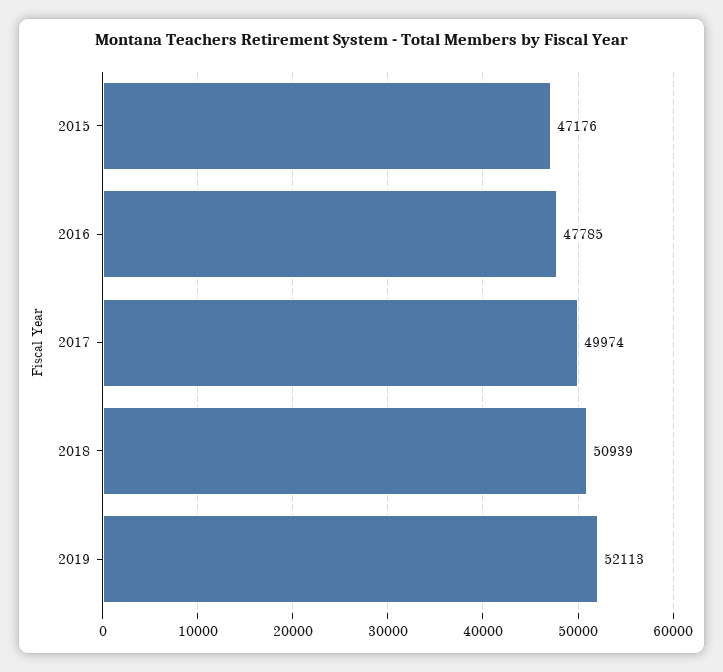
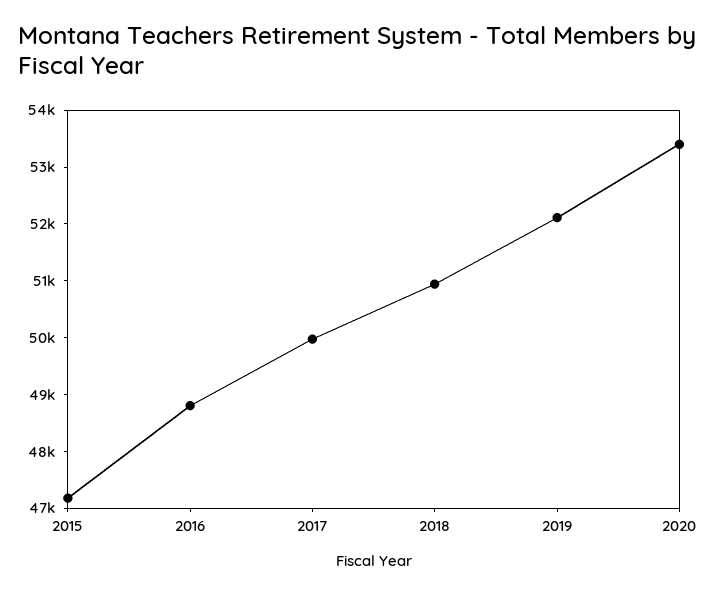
2016: 47785 -> 48800
2020: none -> 53400

